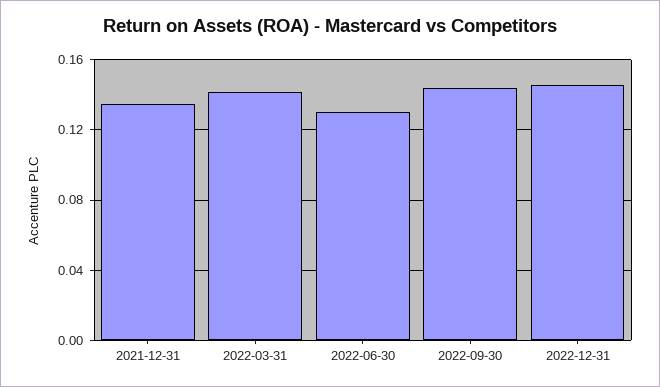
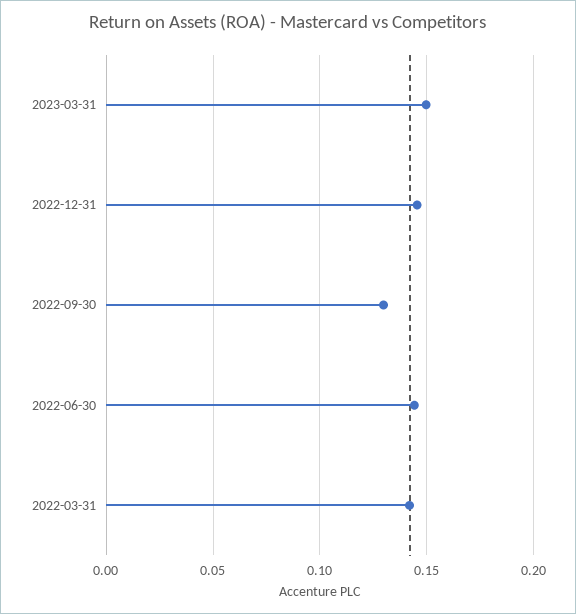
2021-12-31: 0.135 -> none
2022-06-30: 0.13 -> 0.145
2022-09-30: 0.145 -> 0.13
2023-03-31: none -> 0.15

